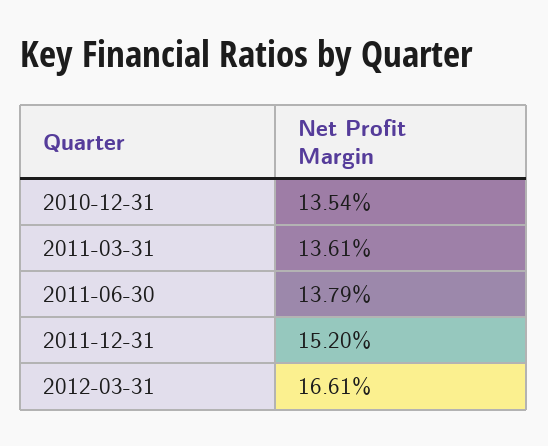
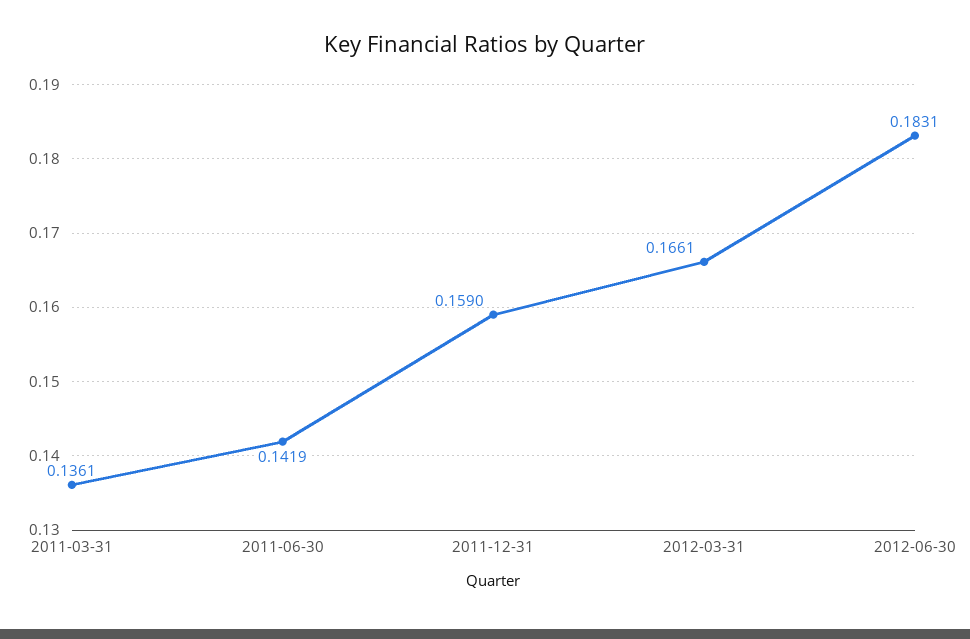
2010-12-31: 0.1354 -> none
2011-06-30: 0.1379 -> 0.1419
2011-12-31: 0.152 -> 0.159
2012-06-30: none -> 0.1831

